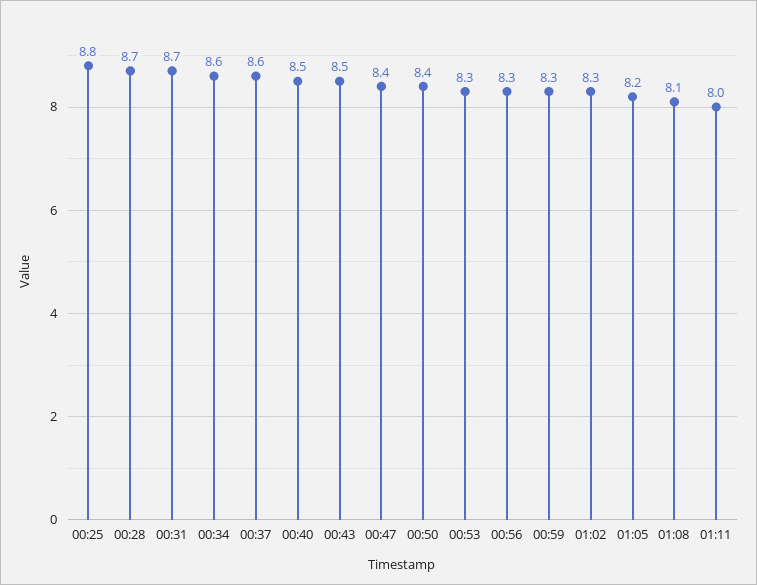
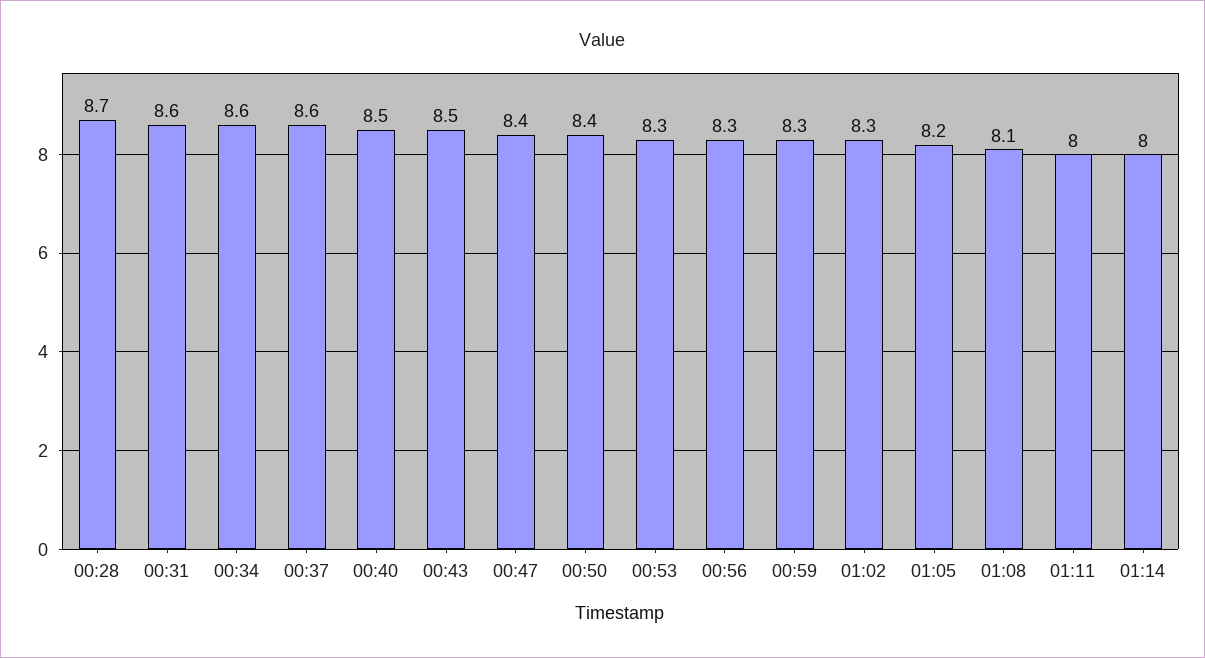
00:25: 8.8 -> none
00:31: 8.7 -> 8.6
01:14: none -> 8

